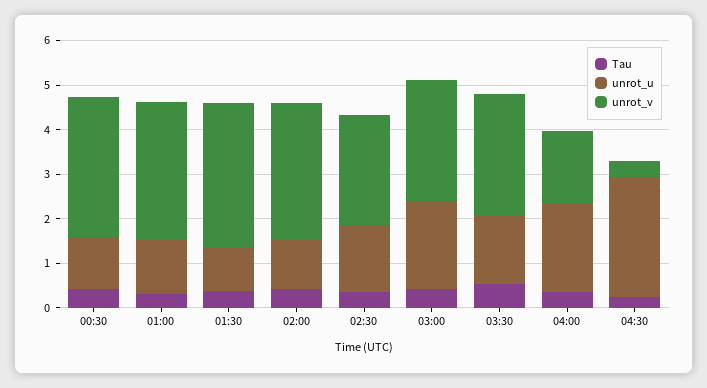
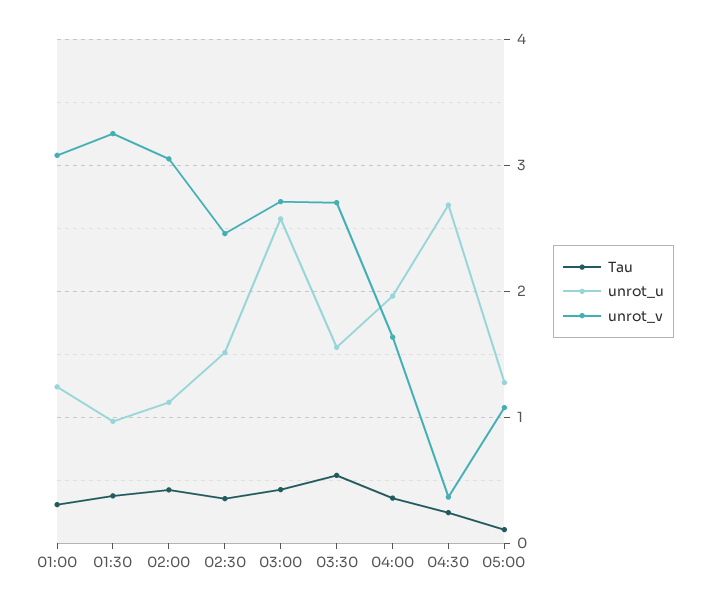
Tau, 00:30: 0.4 -> none
unrot_u, 00:30: 1.2 -> none
unrot_v, 00:30: 3.2 -> none
unrot_u, 03:00: 2 -> 2.6
Tau, 05:00: none -> 0.1
unrot_u, 05:00: none -> 1.3
unrot_v, 05:00: none -> 1.1

